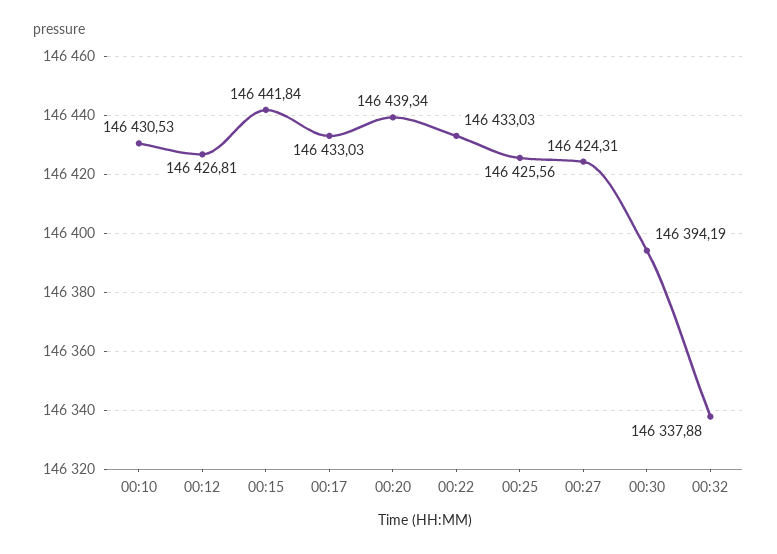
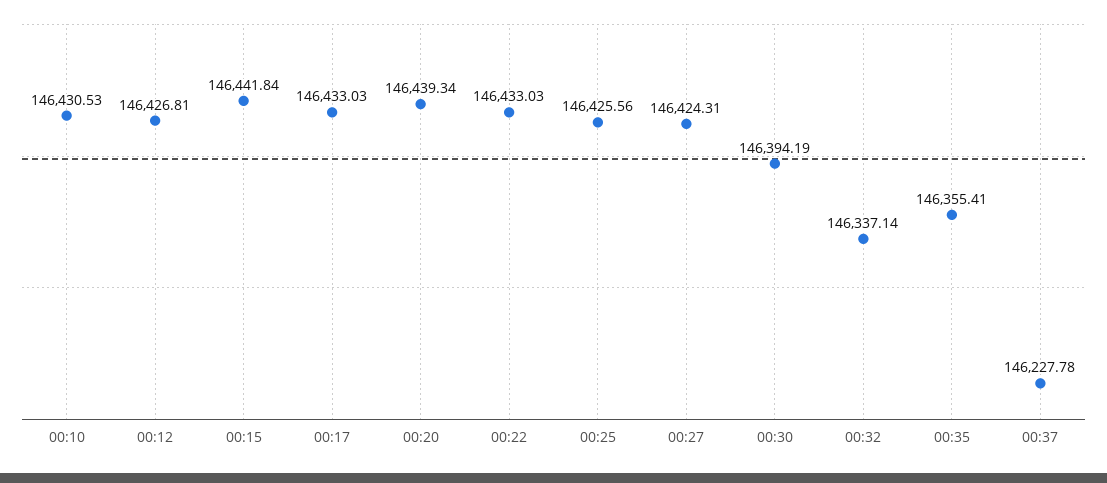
00:32: 146337.88 -> 146337.14
00:35: none -> 146355.41
00:37: none -> 146227.78

